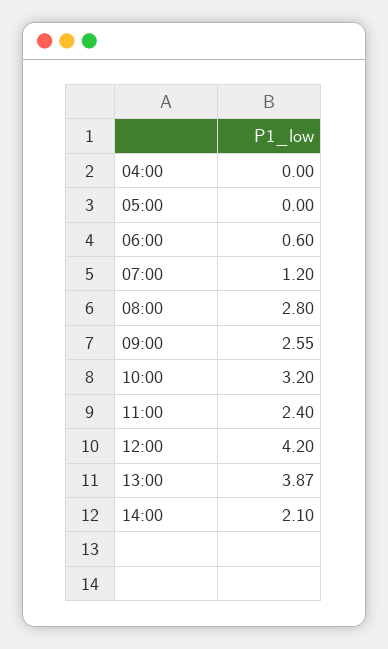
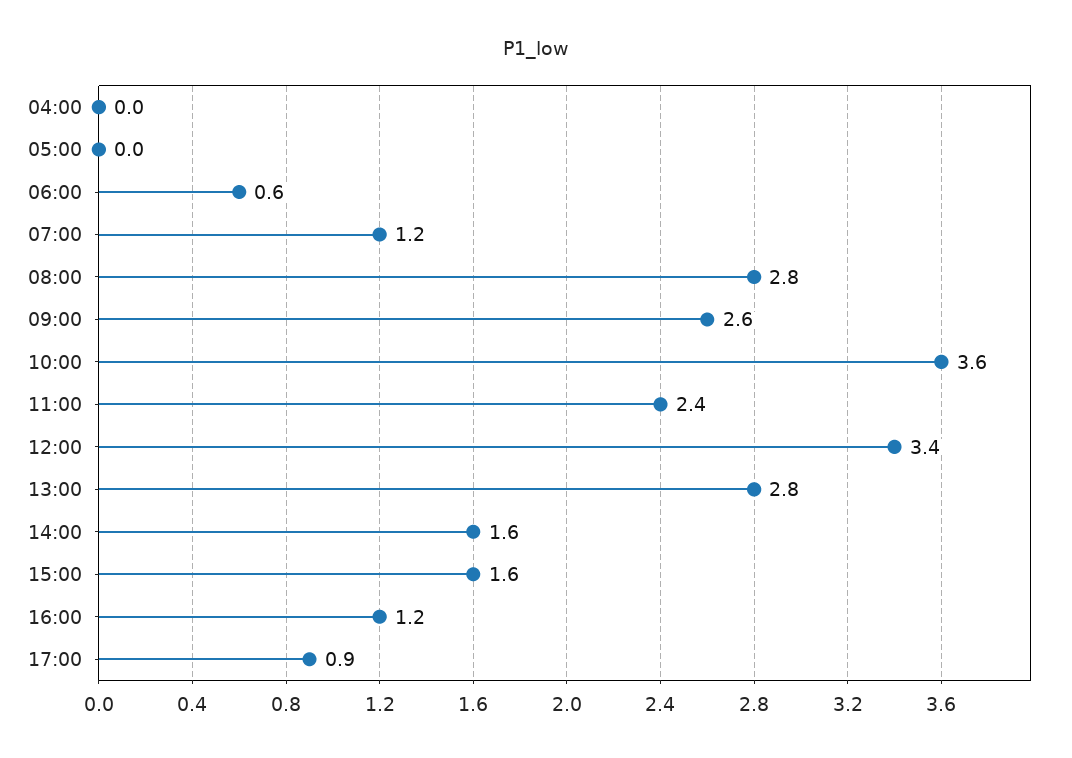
10:00: 3.2 -> 3.6
12:00: 4.2 -> 3.4
13:00: 3.87 -> 2.8
14:00: 2.1 -> 1.6
15:00: none -> 1.6
16:00: none -> 1.2
17:00: none -> 0.9

